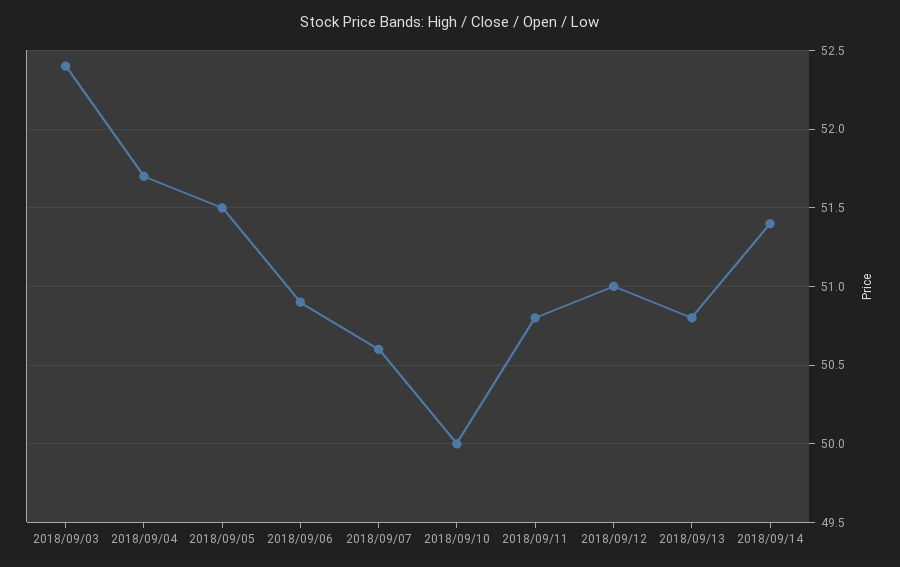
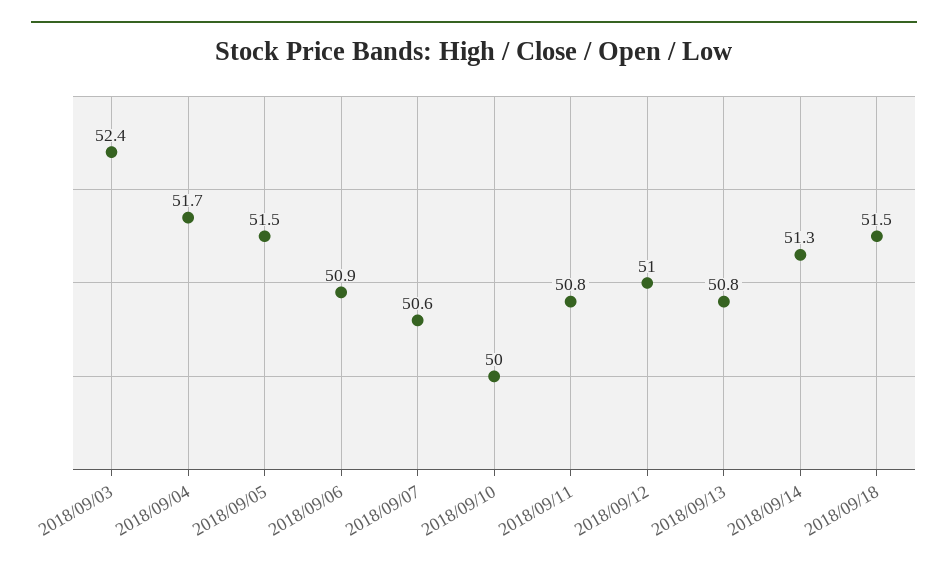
2018/09/14: 51.4 -> 51.3
2018/09/18: none -> 51.5

